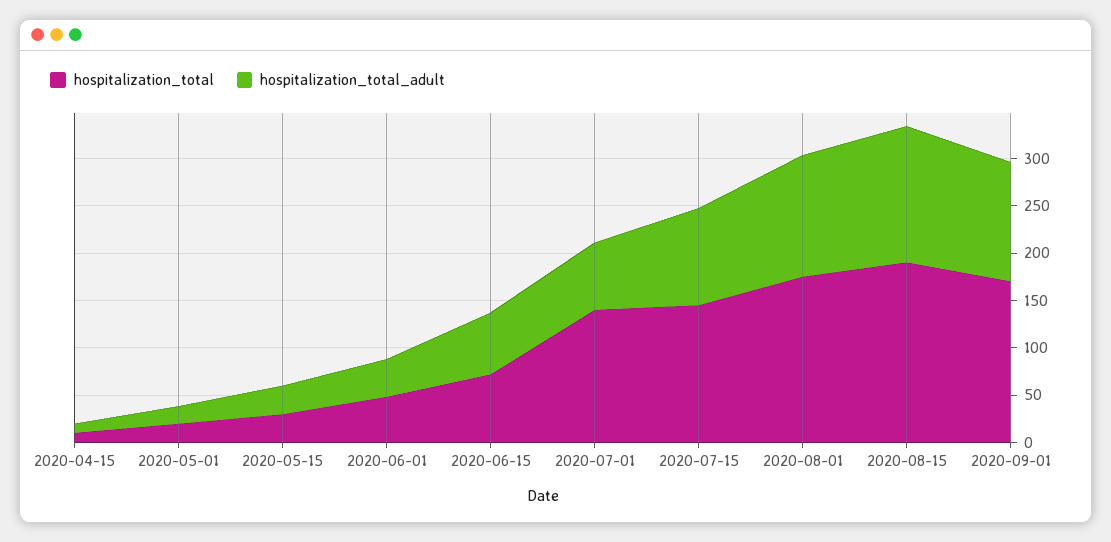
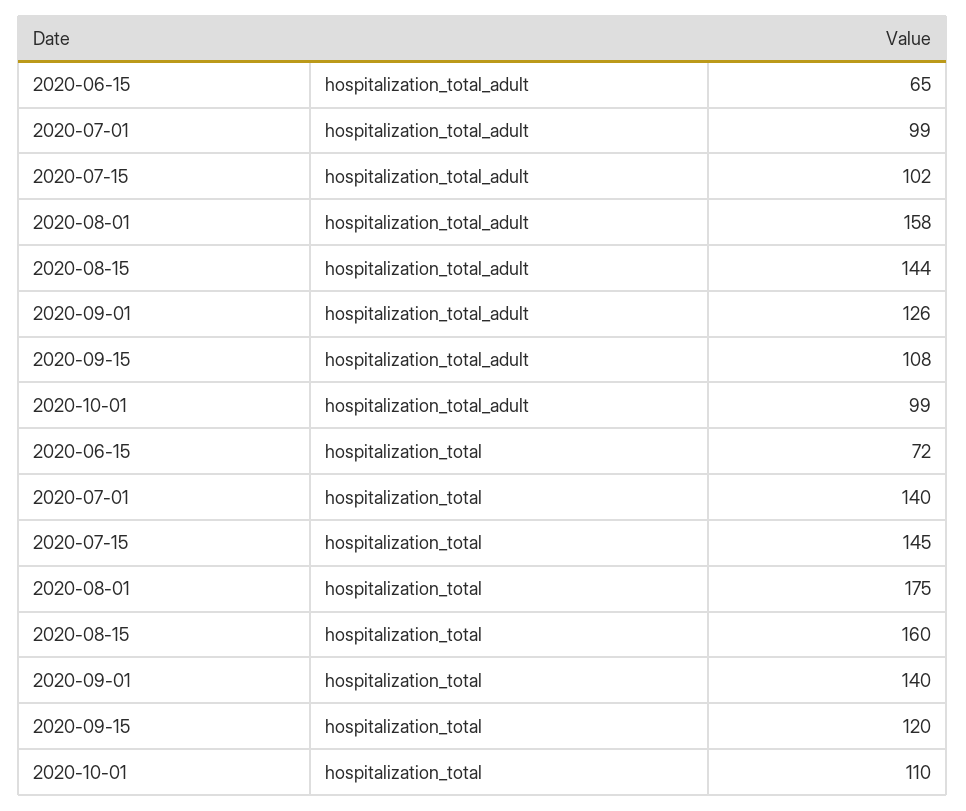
hospitalization_total, 2020-04-15: 10 -> none
hospitalization_total_adult, 2020-04-15: 10 -> none
hospitalization_total, 2020-05-01: 20 -> none
hospitalization_total_adult, 2020-05-01: 20 -> none
hospitalization_total, 2020-05-15: 30 -> none
hospitalization_total_adult, 2020-05-15: 30 -> none
hospitalization_total, 2020-06-01: 50 -> none
hospitalization_total_adult, 2020-06-01: 40 -> none
hospitalization_total_adult, 2020-07-01: 70 -> 99
hospitalization_total_adult, 2020-08-01: 130 -> 158
hospitalization_total, 2020-08-15: 190 -> 160
hospitalization_total, 2020-09-01: 170 -> 140
hospitalization_total_adult, 2020-09-15: none -> 108
hospitalization_total_adult, 2020-10-01: none -> 99
hospitalization_total, 2020-09-15: none -> 120
hospitalization_total, 2020-10-01: none -> 110

